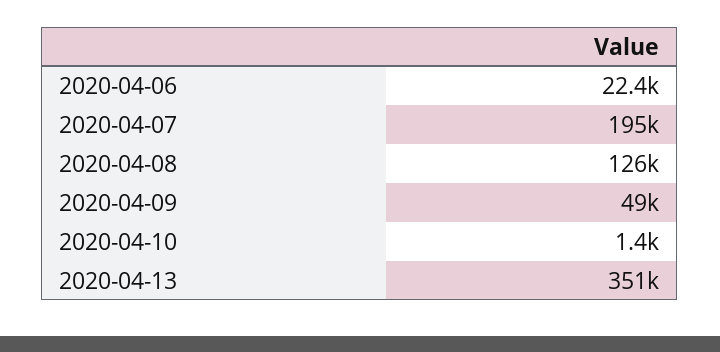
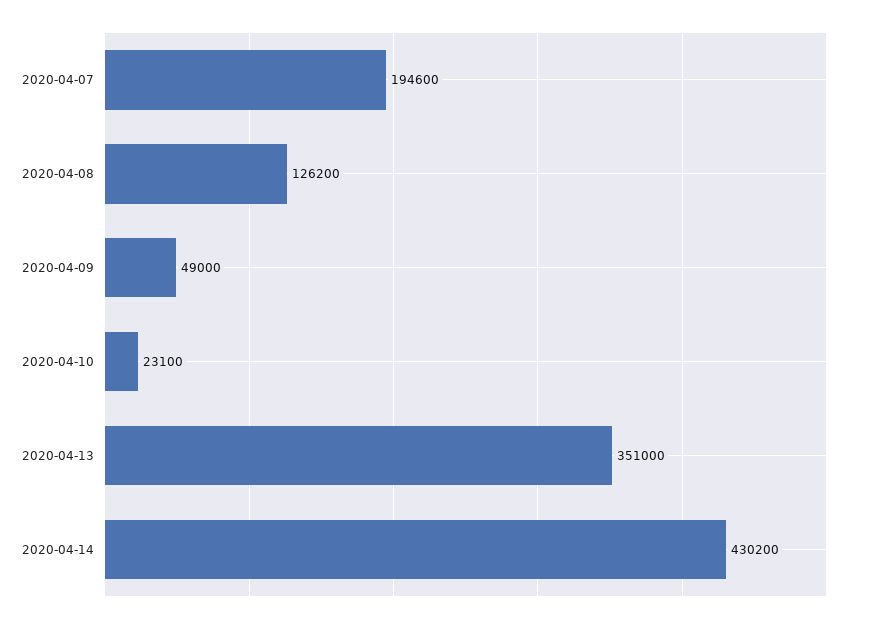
2020-04-06: 22400 -> none
2020-04-10: 1400 -> 23100
2020-04-14: none -> 430200

